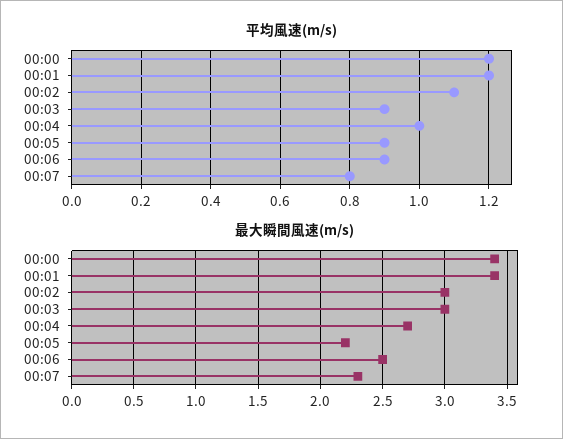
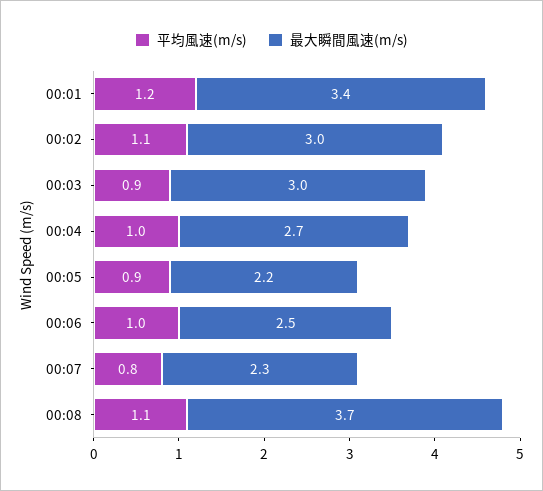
平均風速(m/s), 00:00: 1.2 -> none
平均風速(m/s), 00:06: 0.9 -> 1
最大瞬間風速(m/s), 00:00: 3.4 -> none
平均風速(m/s), 00:08: none -> 1.1
最大瞬間風速(m/s), 00:08: none -> 3.7

